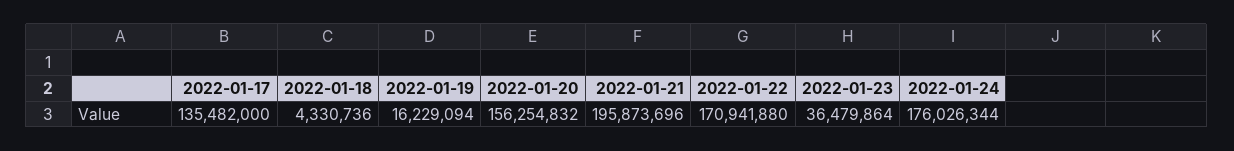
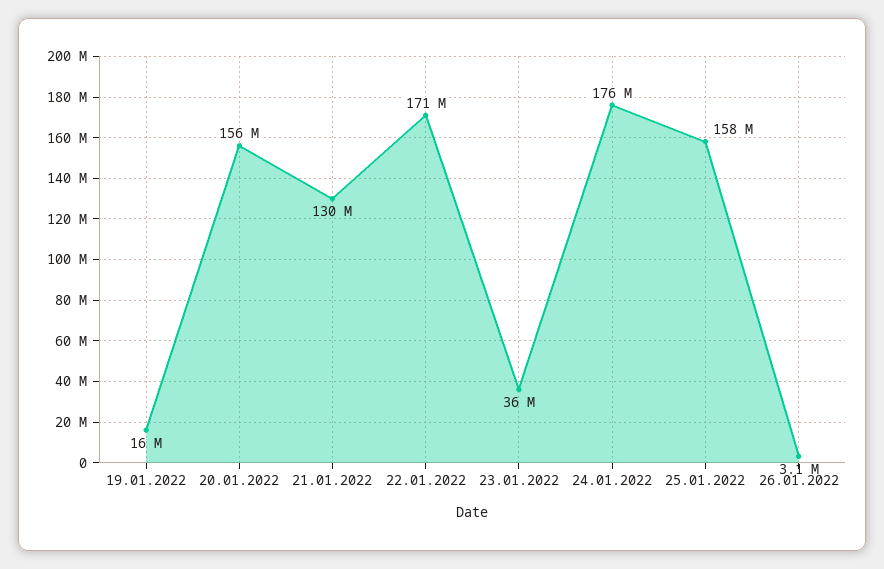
2022-01-17: 135482000 -> none
2022-01-18: 4330736 -> none
2022-01-21: 195873696 -> 130000000
25.01.2022: none -> 158000000
26.01.2022: none -> 3100000

